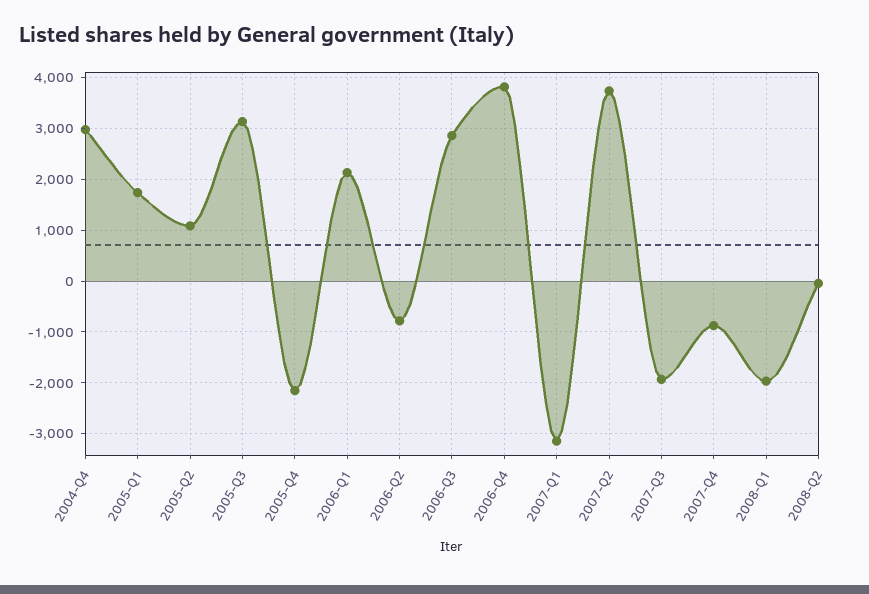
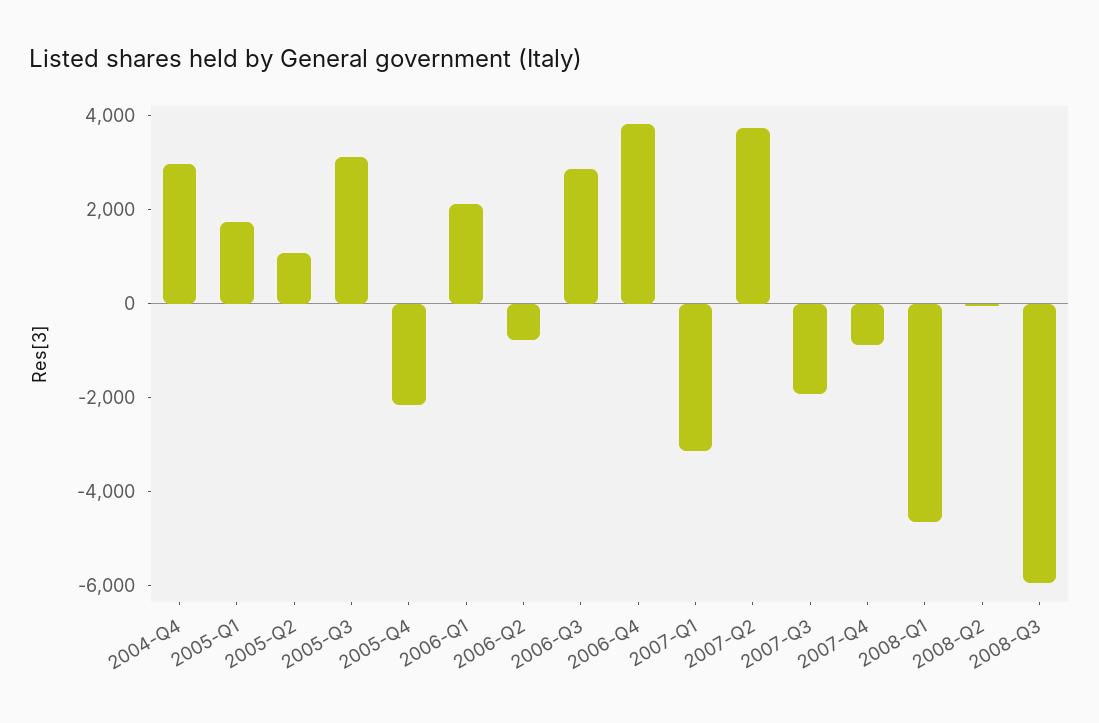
2008-Q1: -2000 -> -4500
2008-Q3: none -> -6000

